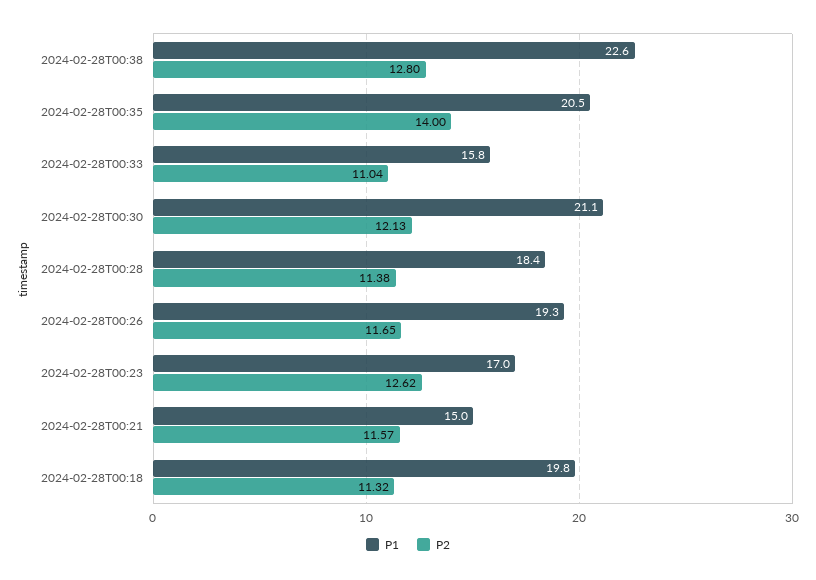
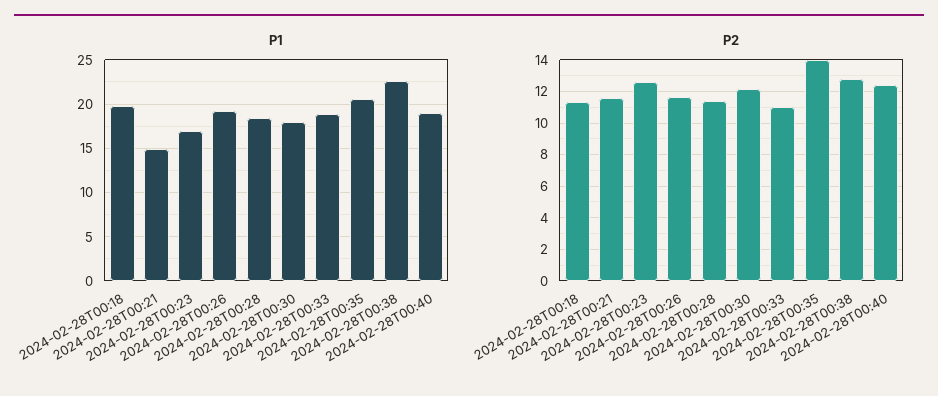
P1, 2024-02-28T00:33: 15.8 -> 19
P1, 2024-02-28T00:30: 21.1 -> 18
P1, 2024-02-28T00:40: none -> 19
P2, 2024-02-28T00:40: none -> 12.5

